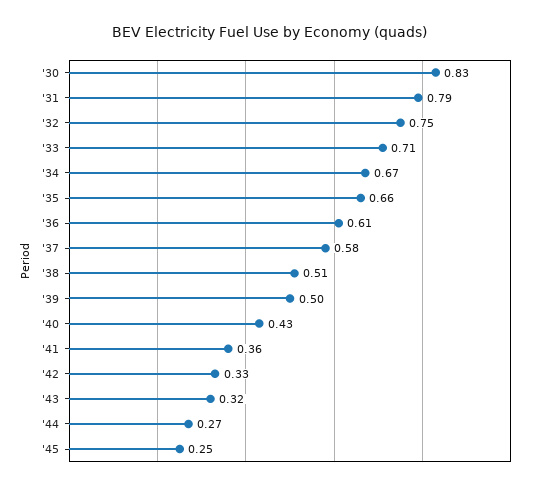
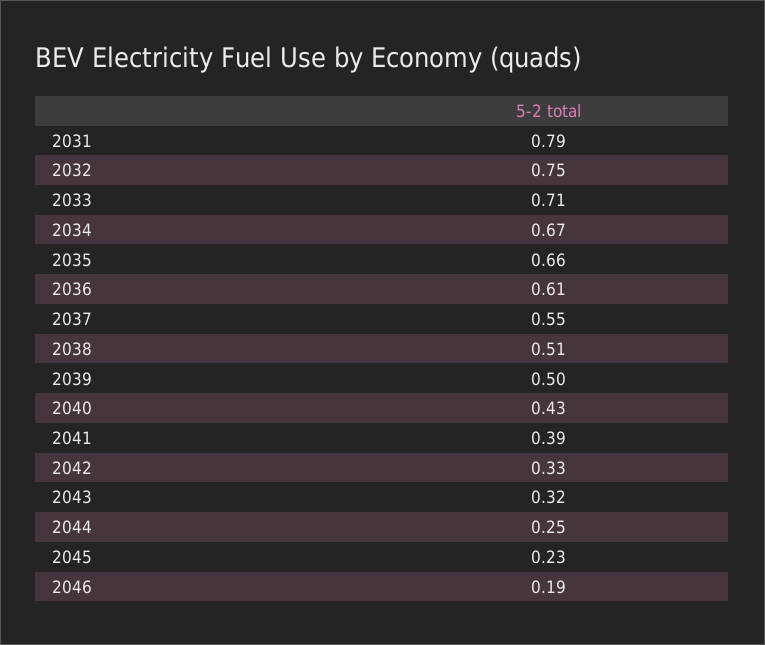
'30: 0.83 -> none
'37: 0.58 -> 0.55
'41: 0.36 -> 0.39
'44: 0.27 -> 0.25
'45: 0.25 -> 0.23
2046: none -> 0.19

